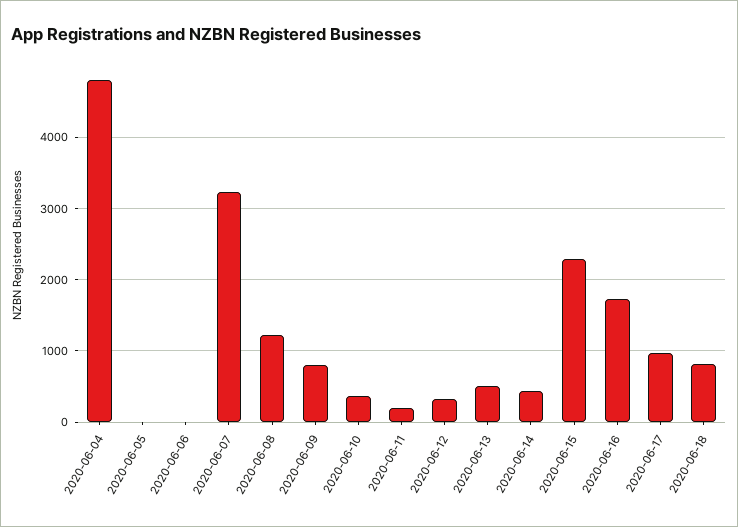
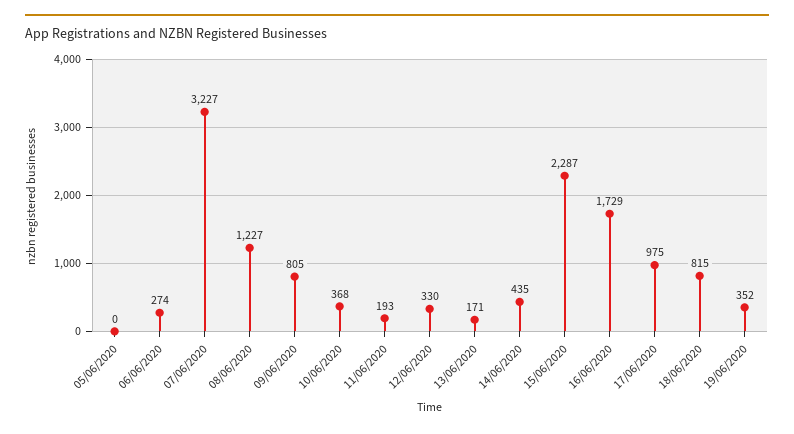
2020-06-04: 4800 -> none
2020-06-06: 0 -> 274
2020-06-13: 500 -> 171
19/06/2020: none -> 352

